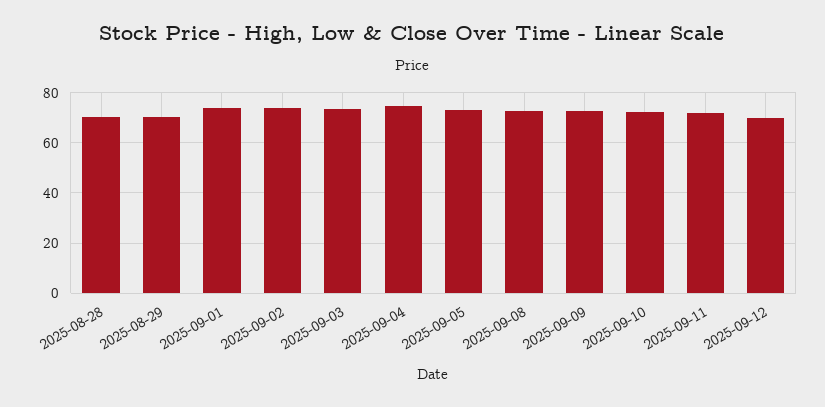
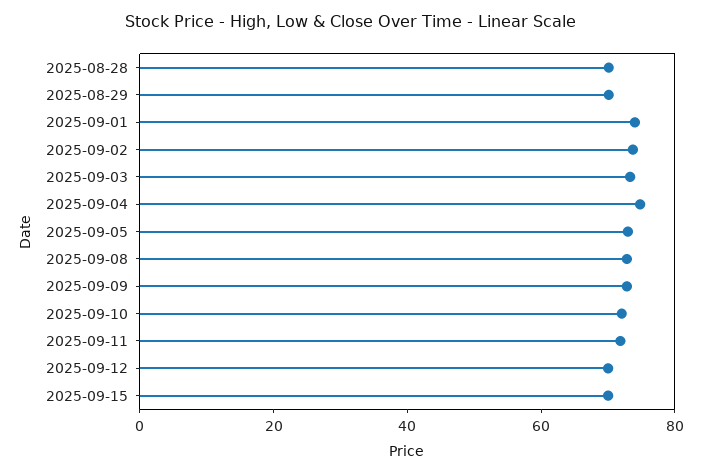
2025-09-15: none -> 70

